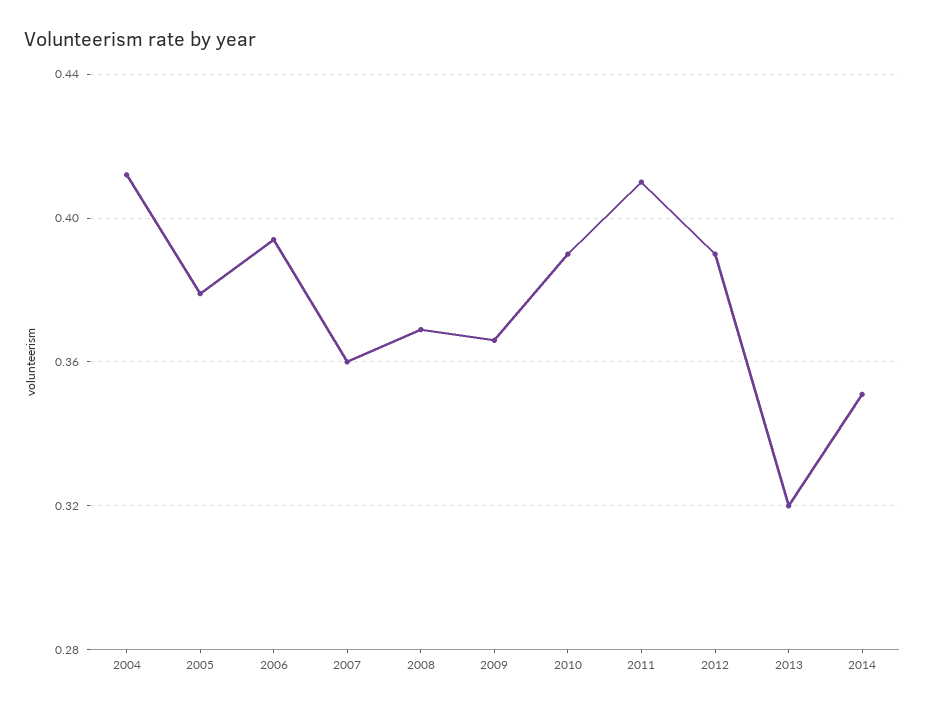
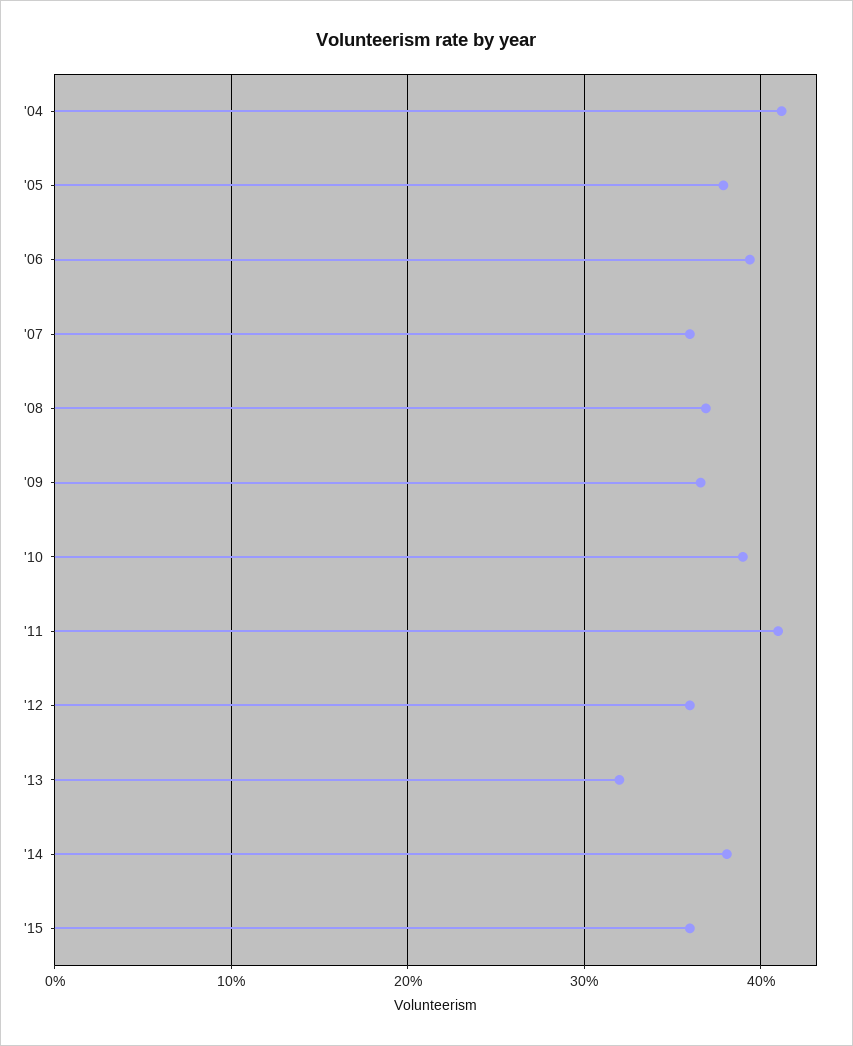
2012: 0.39 -> 0.36
2014: 0.35 -> 0.38
'15: none -> 0.36

